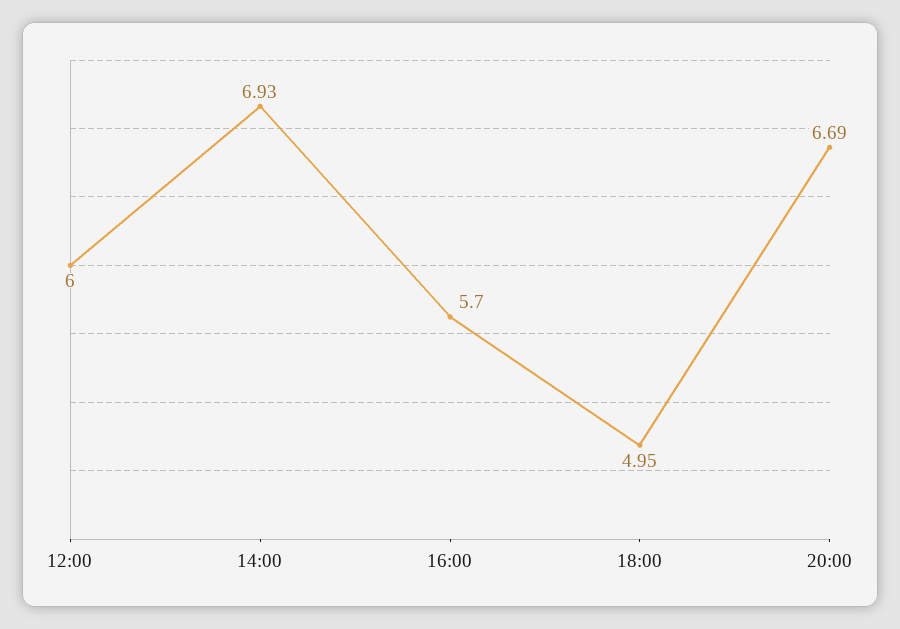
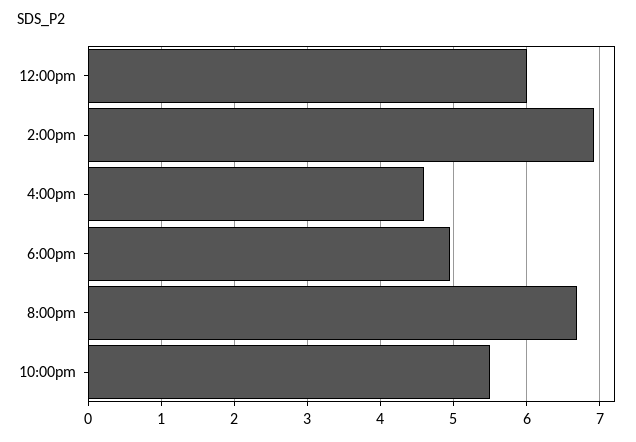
16:00: 5.7 -> 4.6
10:00pm: none -> 5.5

